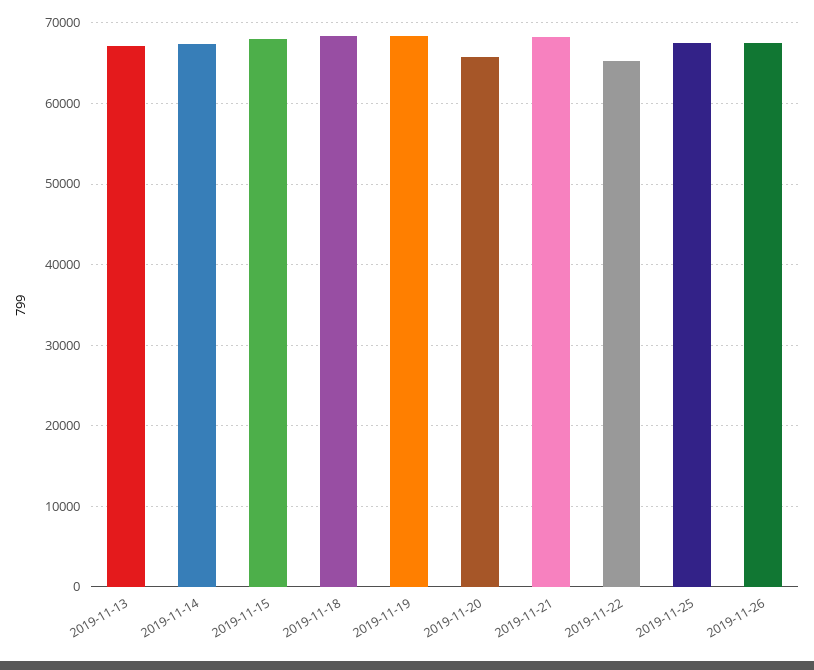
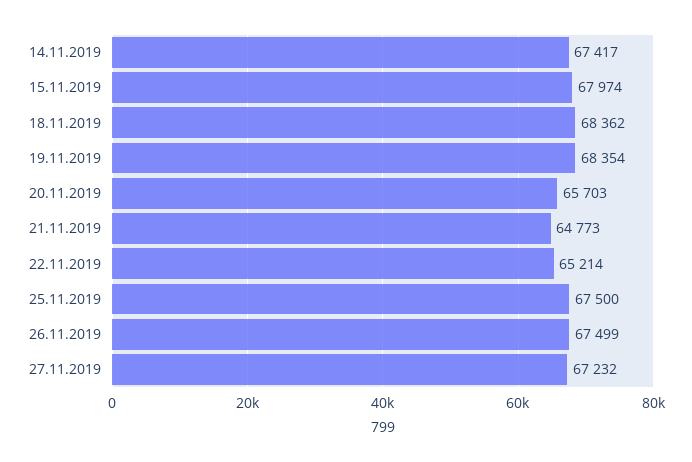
2019-11-13: 67000 -> none
2019-11-21: 68000 -> 64773
27.11.2019: none -> 67232

